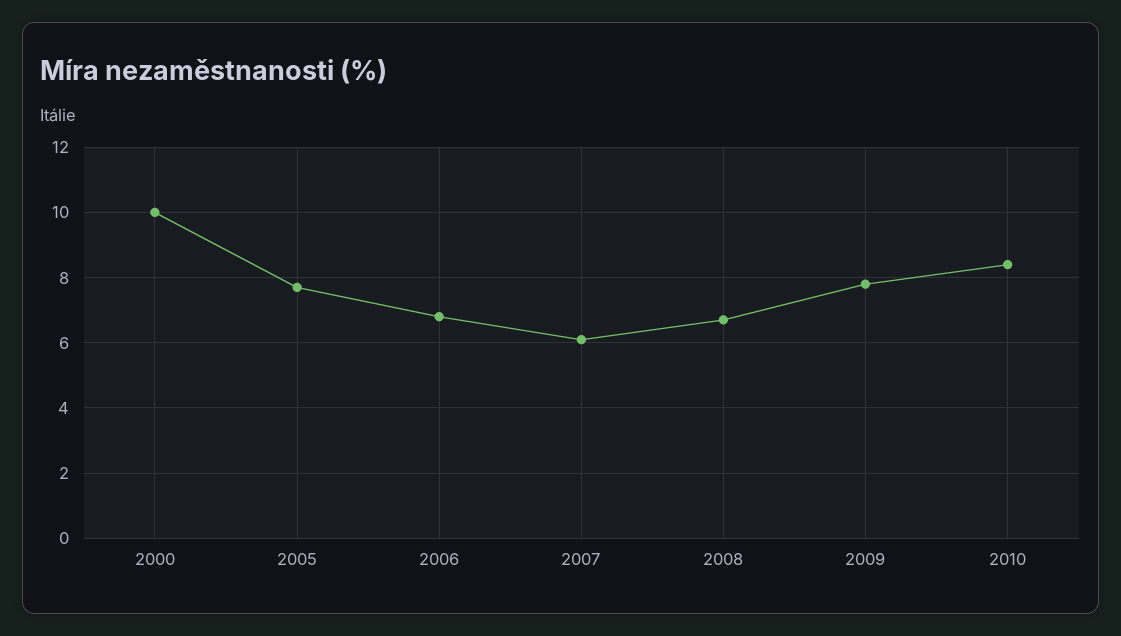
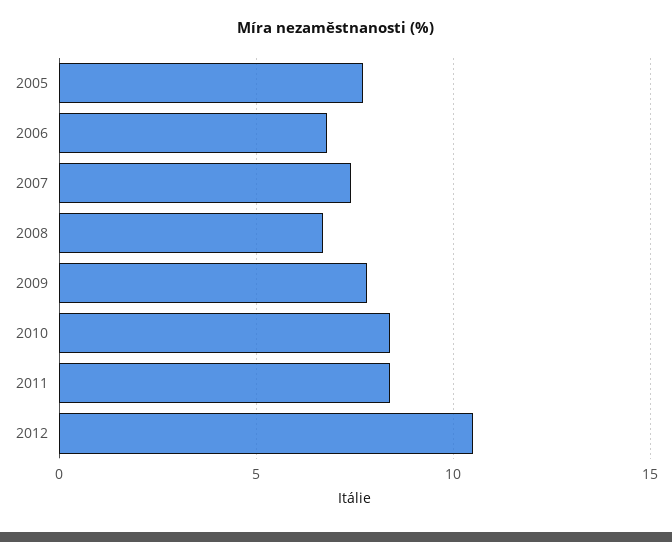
2000: 10 -> none
2007: 6 -> 7.5
2011: none -> 8.5
2012: none -> 10.5

